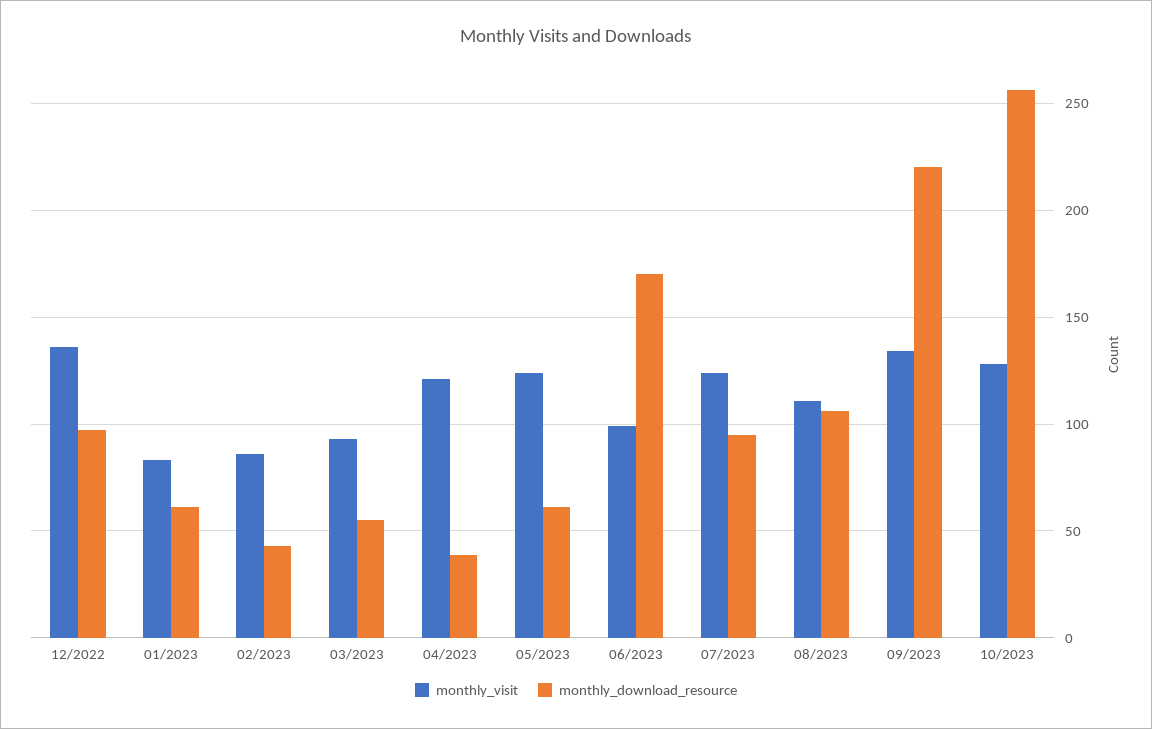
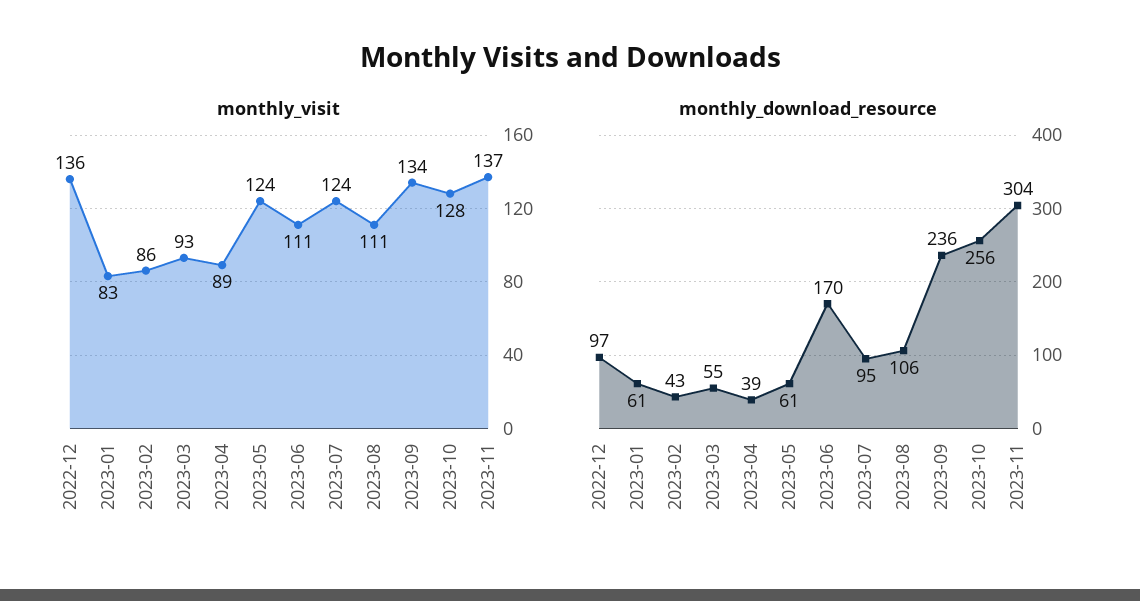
monthly_visit, 04/2023: 120 -> 89
monthly_visit, 06/2023: 100 -> 111
monthly_download_resource, 09/2023: 220 -> 236
monthly_visit, 2023-11: none -> 137
monthly_download_resource, 2023-11: none -> 304

